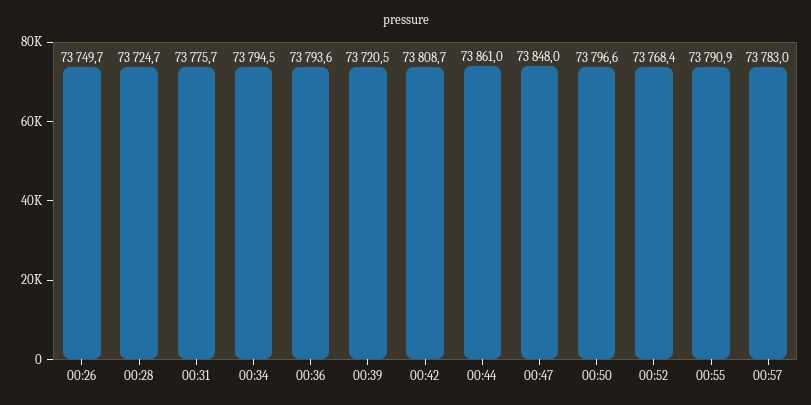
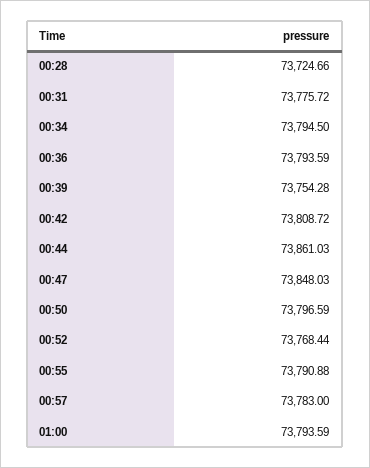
00:26: 73749.7 -> none
00:39: 73720.5 -> 73754.28
01:00: none -> 73793.59

